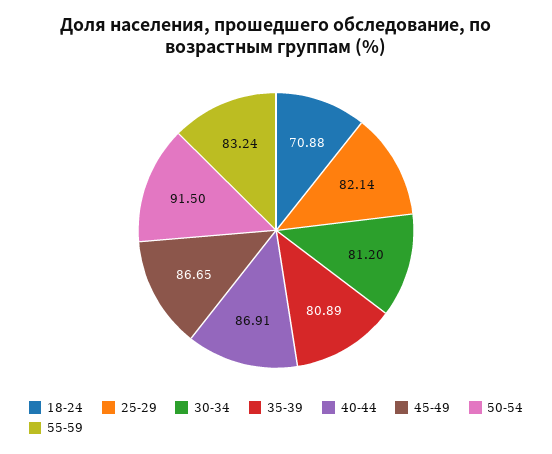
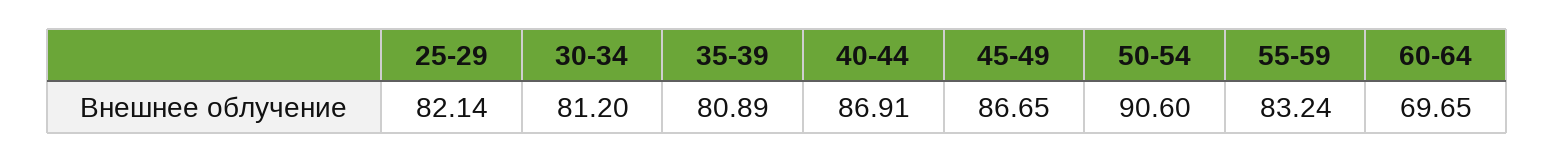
18-24: 70.88 -> none
50-54: 91.5 -> 90.6
60-64: none -> 69.65

